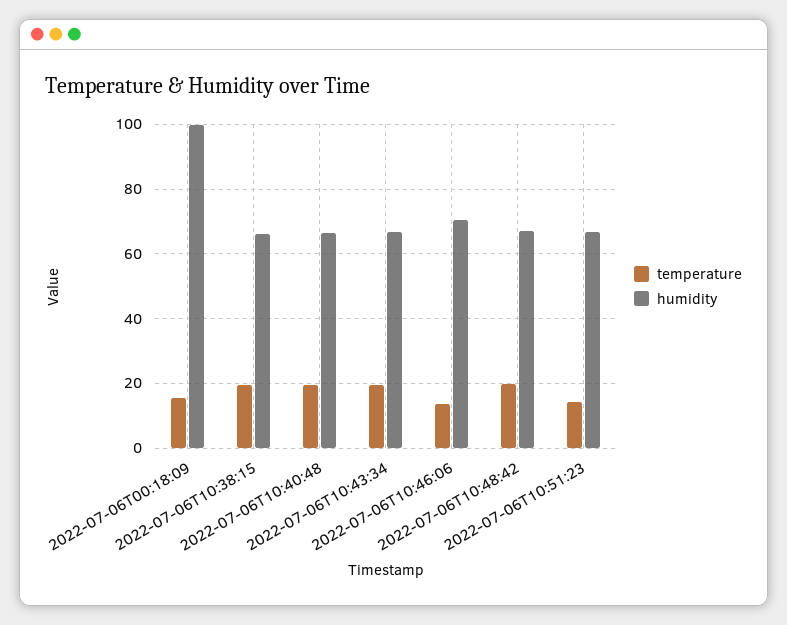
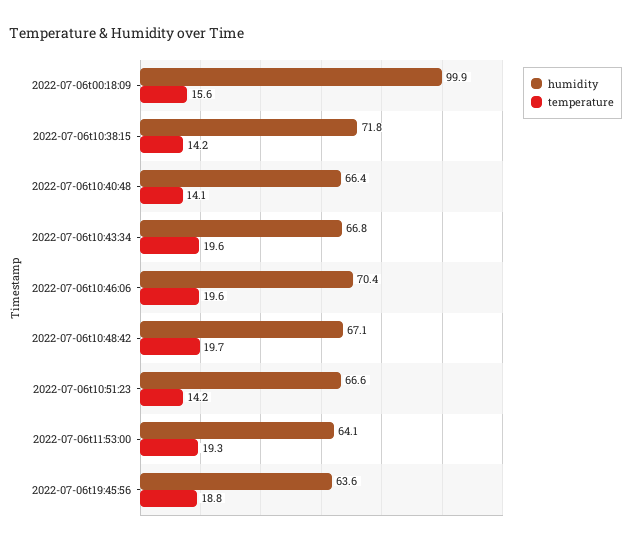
temperature, 2022-07-06T10:38:15: 20 -> 14.2
humidity, 2022-07-06T10:38:15: 66 -> 71.8
temperature, 2022-07-06T10:40:48: 20 -> 14.1
temperature, 2022-07-06T10:46:06: 14 -> 19.6
humidity, 2022-07-06t11:53:00: none -> 64.1
temperature, 2022-07-06t11:53:00: none -> 19.3
humidity, 2022-07-06t19:45:56: none -> 63.6
temperature, 2022-07-06t19:45:56: none -> 18.8

